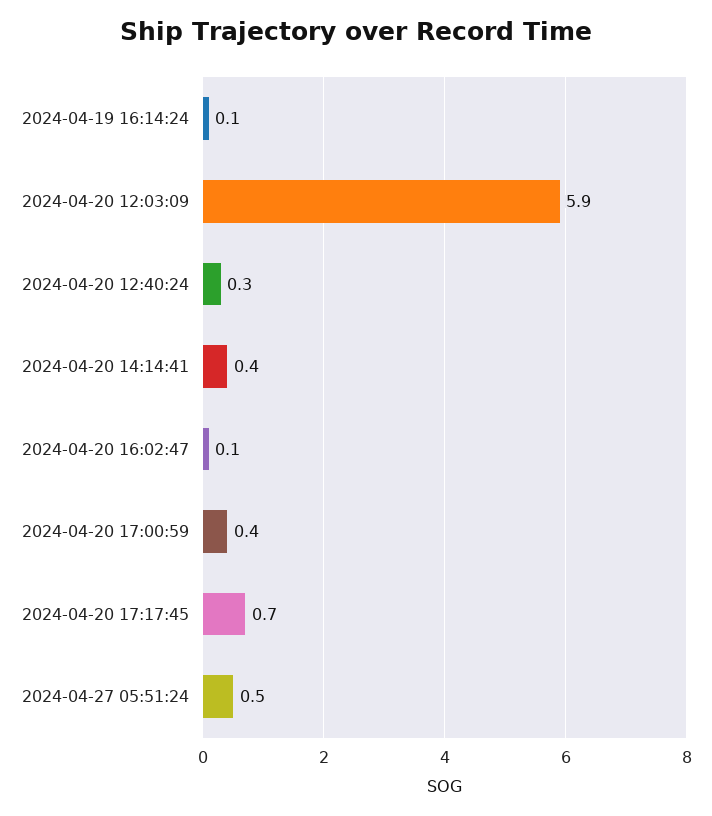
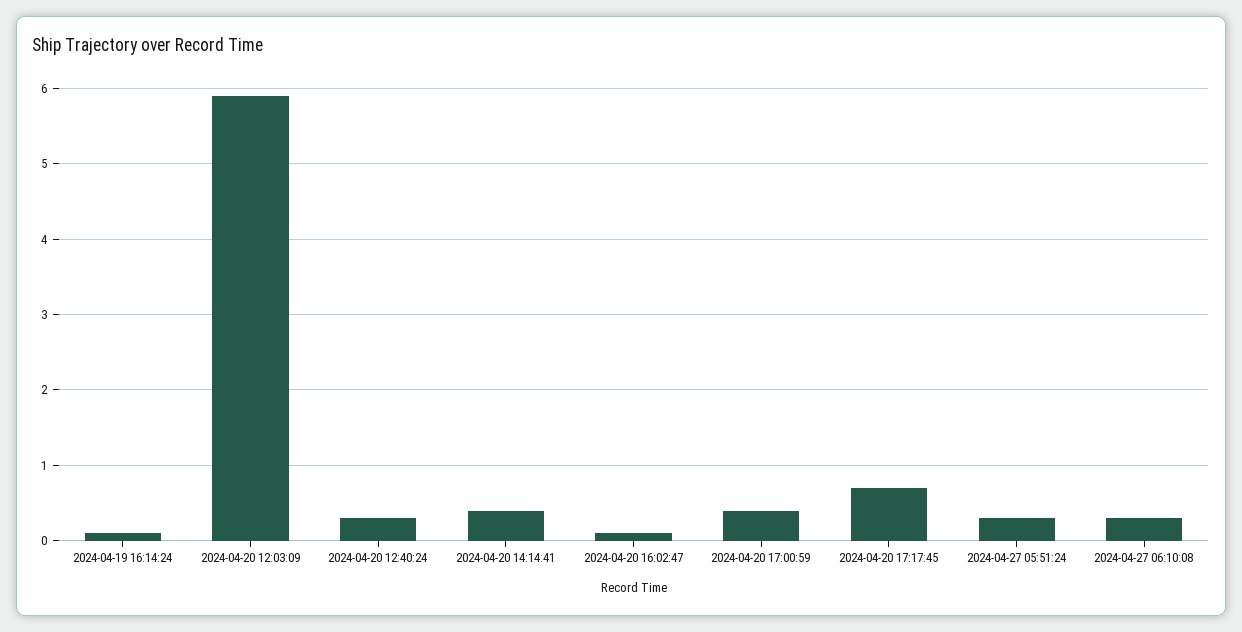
2024-04-27 05:51:24: 0.5 -> 0.3
2024-04-27 06:10:08: none -> 0.3

